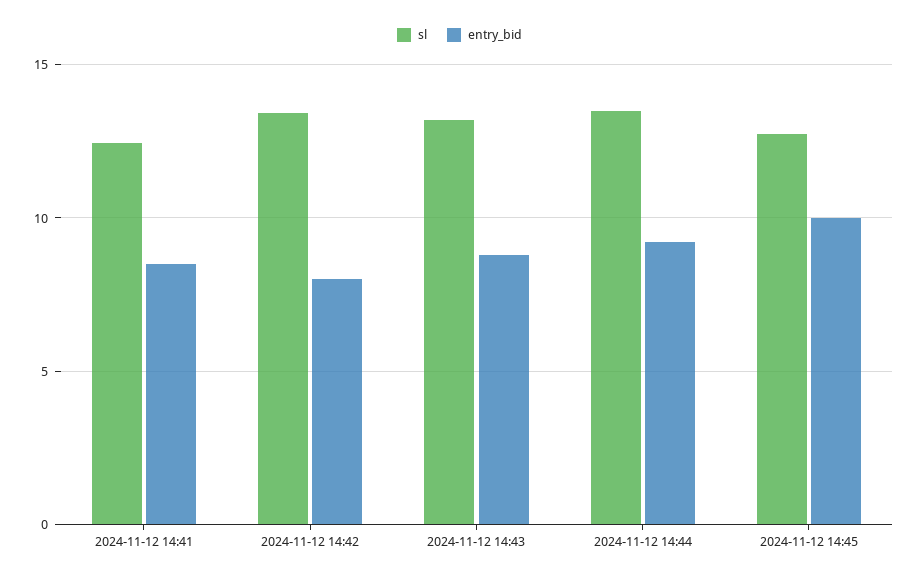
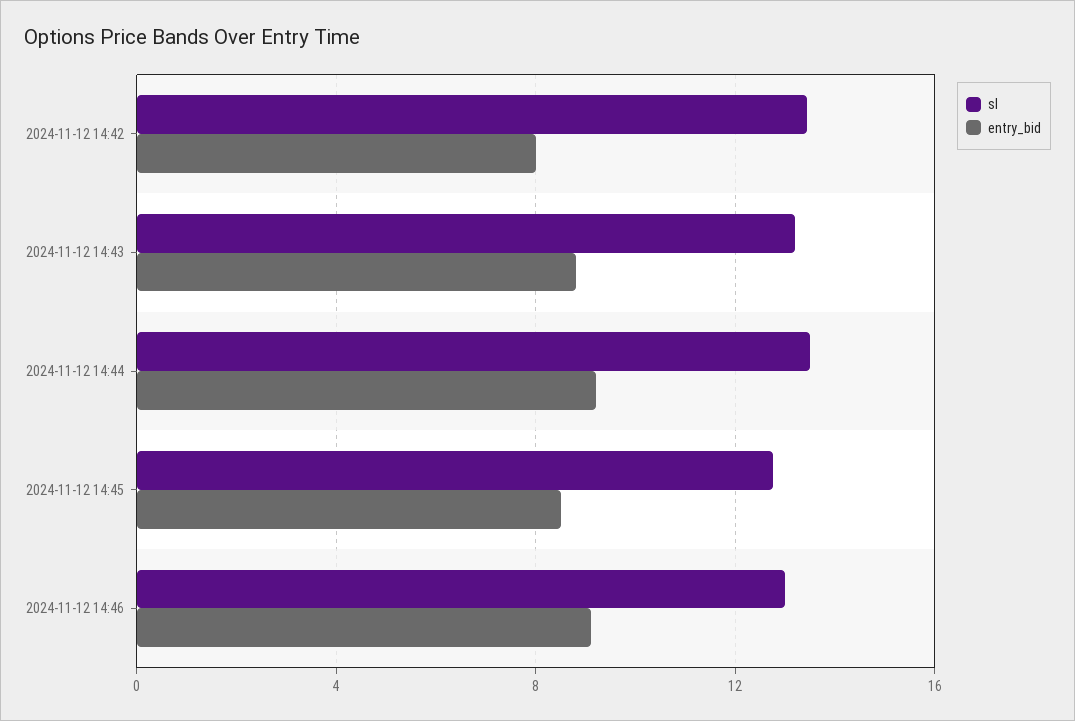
sl, 2024-11-12 14:41: 12.5 -> none
entry_bid, 2024-11-12 14:41: 8.5 -> none
entry_bid, 2024-11-12 14:45: 10 -> 8.5
sl, 2024-11-12 14:46: none -> 13
entry_bid, 2024-11-12 14:46: none -> 9

